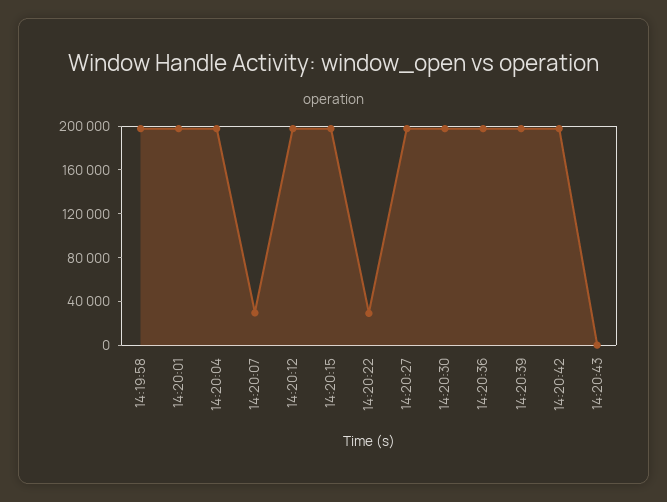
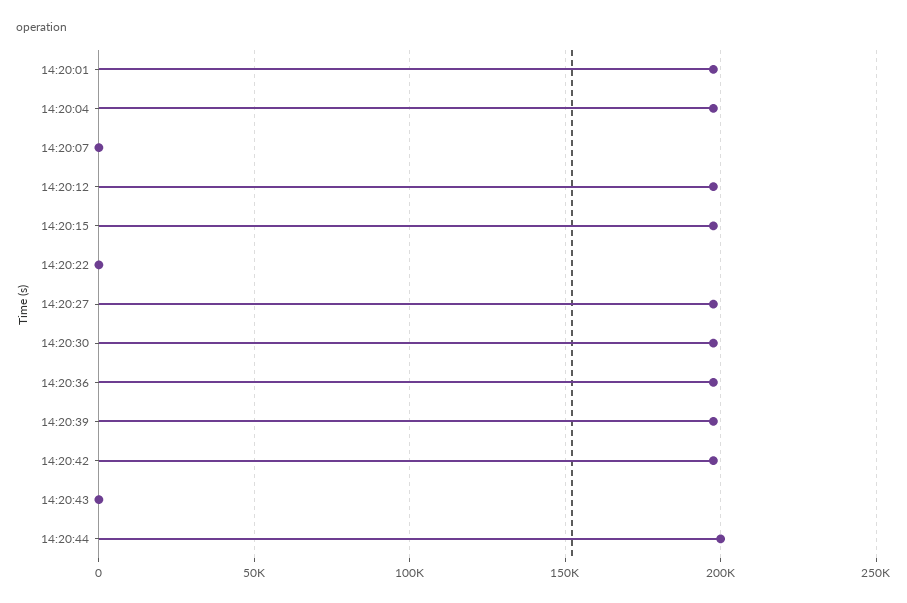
14:19:58: 200000 -> none
14:20:07: 30000 -> 0
14:20:22: 30000 -> 0
14:20:44: none -> 200000

